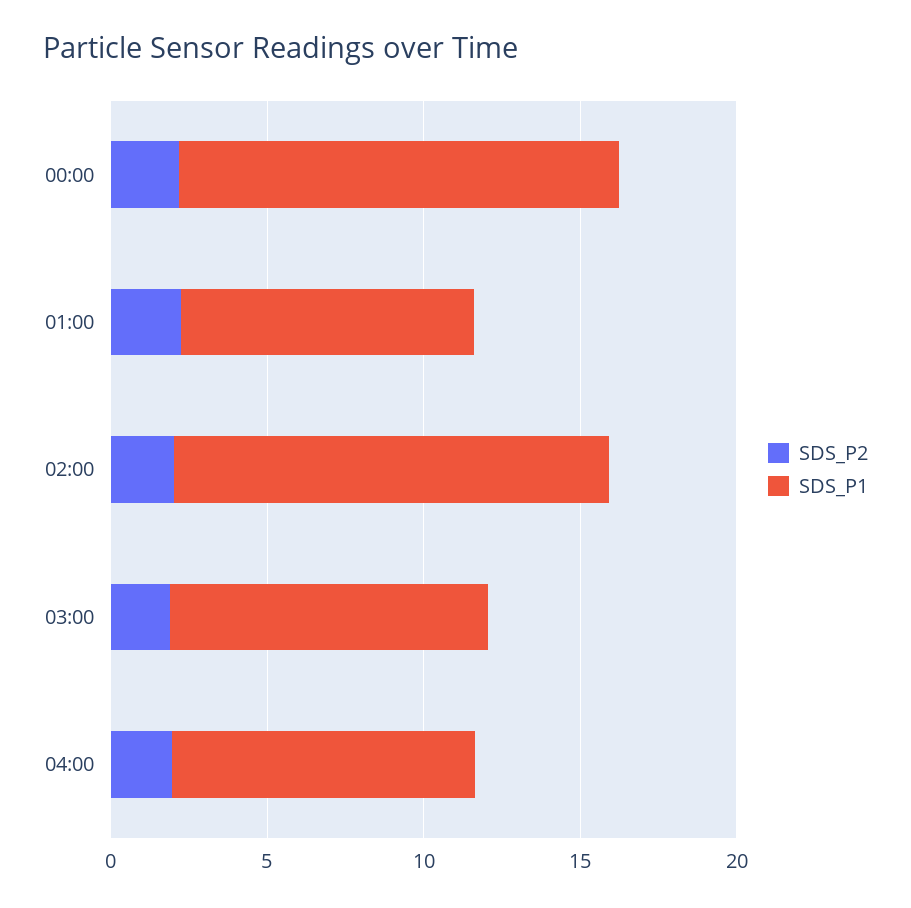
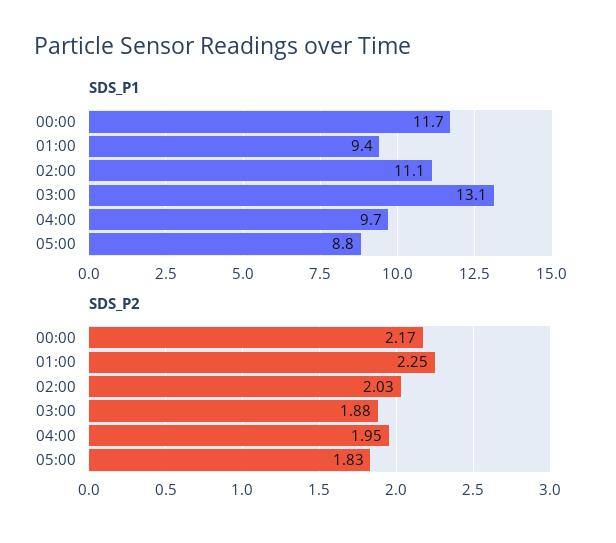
SDS_P1, 00:00: 14 -> 11.7
SDS_P1, 02:00: 14 -> 11.1
SDS_P1, 03:00: 10 -> 13.1
SDS_P1, 05:00: none -> 8.8
SDS_P2, 05:00: none -> 1.83

